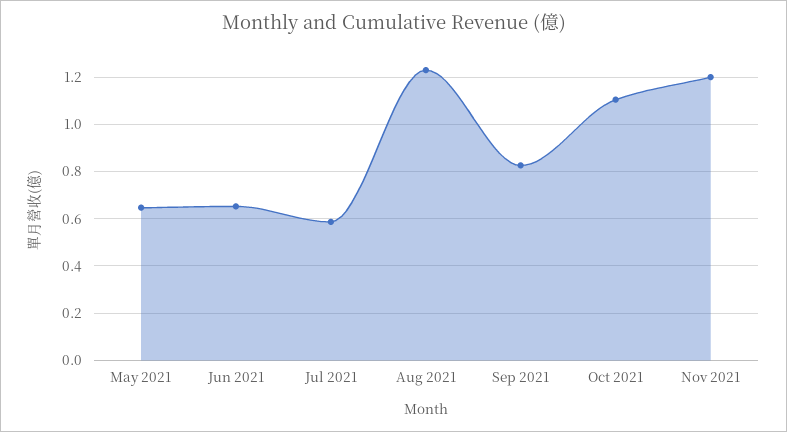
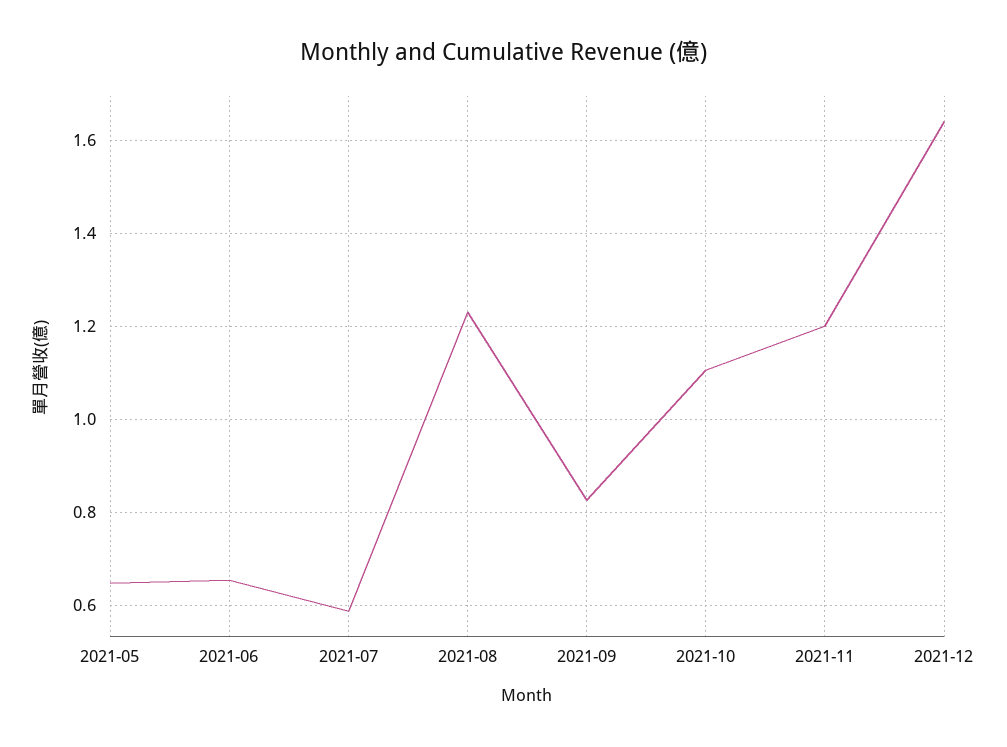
2021-12: none -> 1.64

